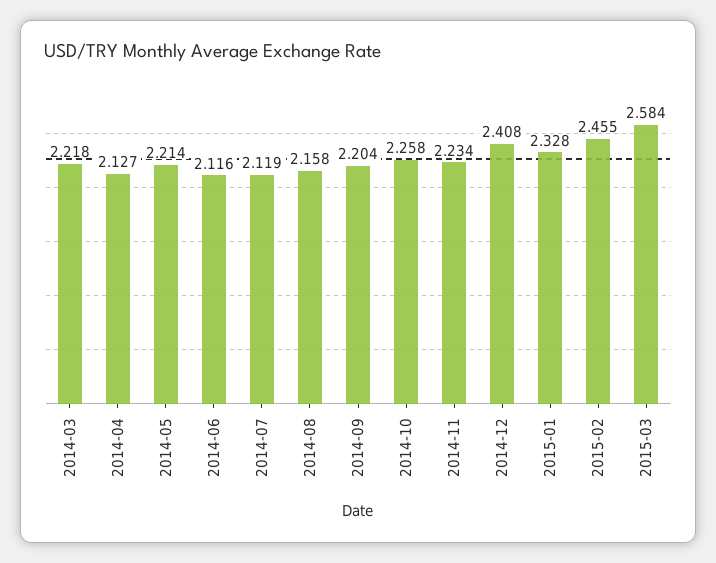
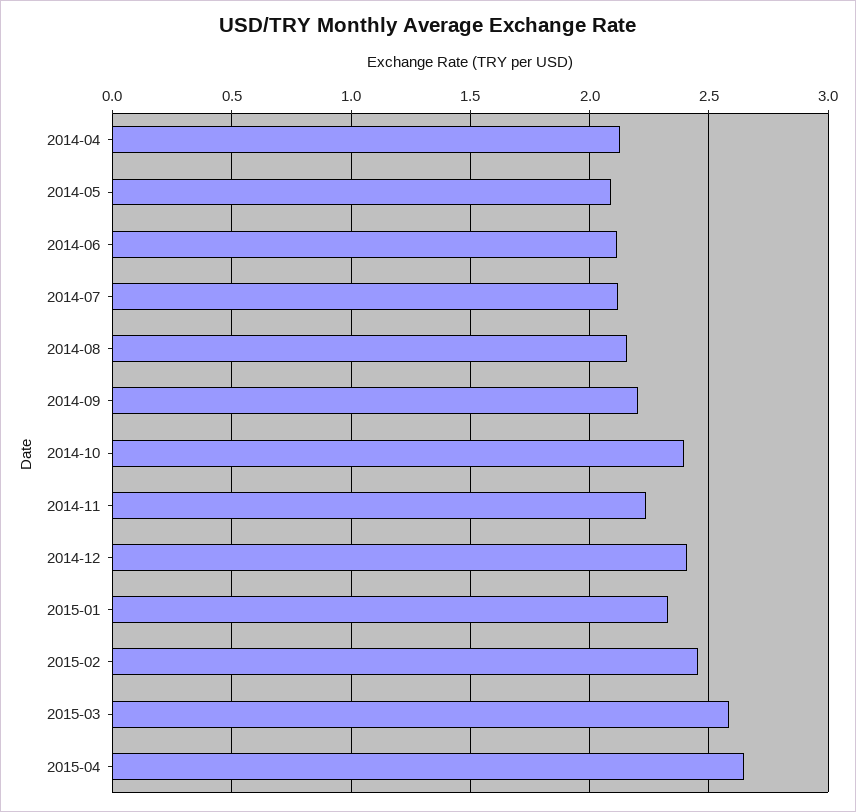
2014-03: 2.218 -> none
2014-05: 2.214 -> 2.1
2014-10: 2.258 -> 2.4
2015-04: none -> 2.65

